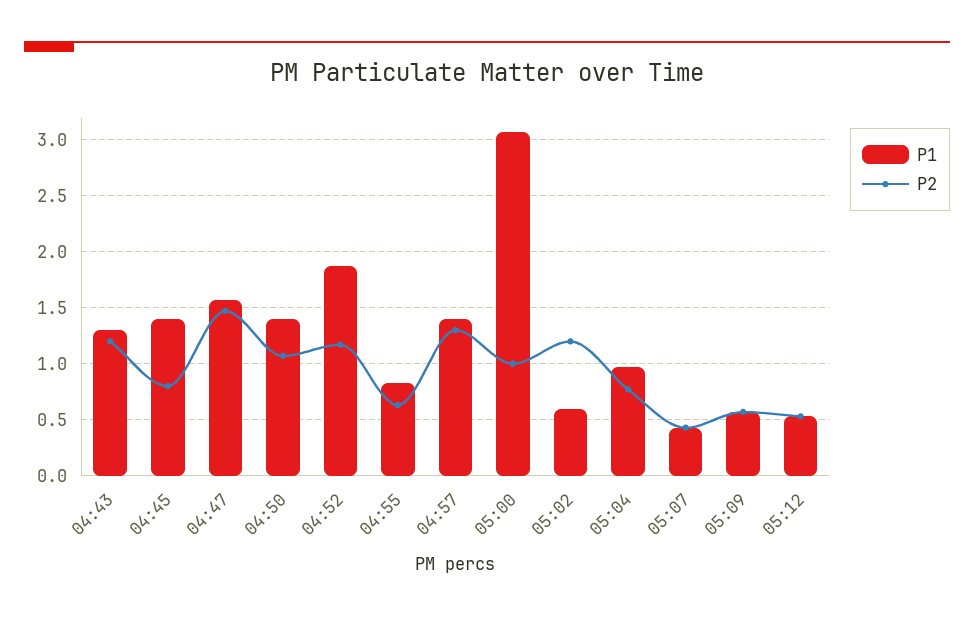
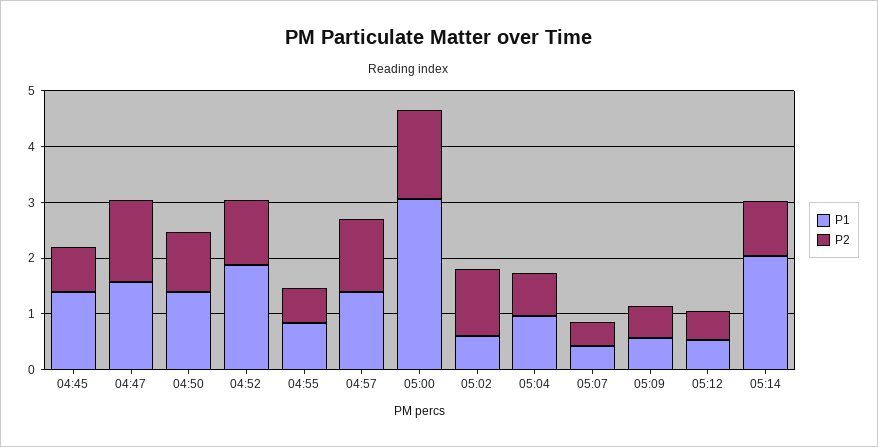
P1, 04:43: 1.3 -> none
P2, 04:43: 1.2 -> none
P2, 05:00: 1 -> 1.6
P1, 05:14: none -> 2
P2, 05:14: none -> 1

